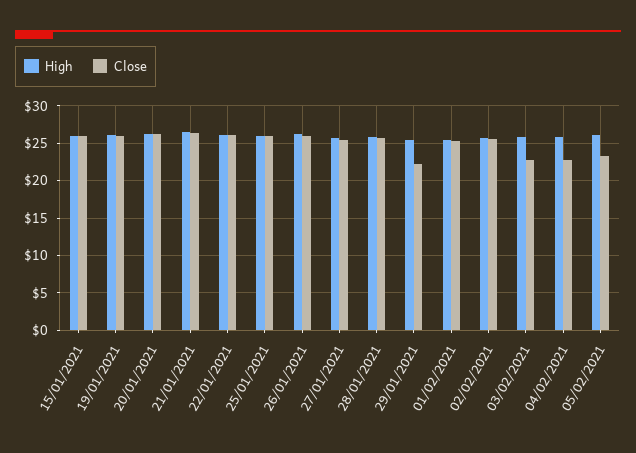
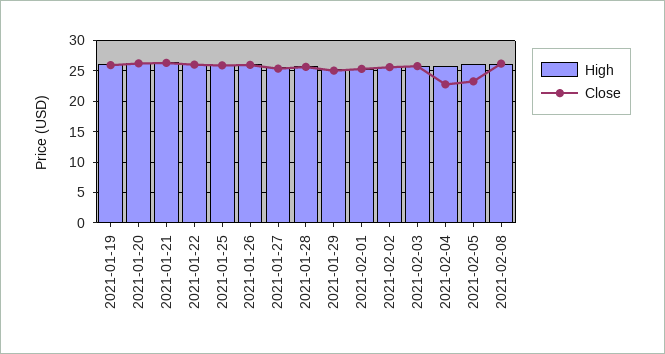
High, 15/01/2021: 26 -> none
Close, 15/01/2021: 26 -> none
Close, 29/01/2021: 22 -> 25
Close, 03/02/2021: 23 -> 26
High, 2021-02-08: none -> 26
Close, 2021-02-08: none -> 26

